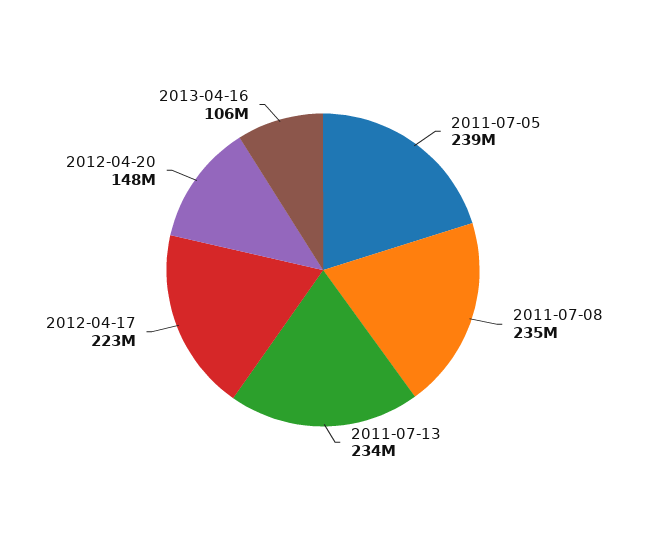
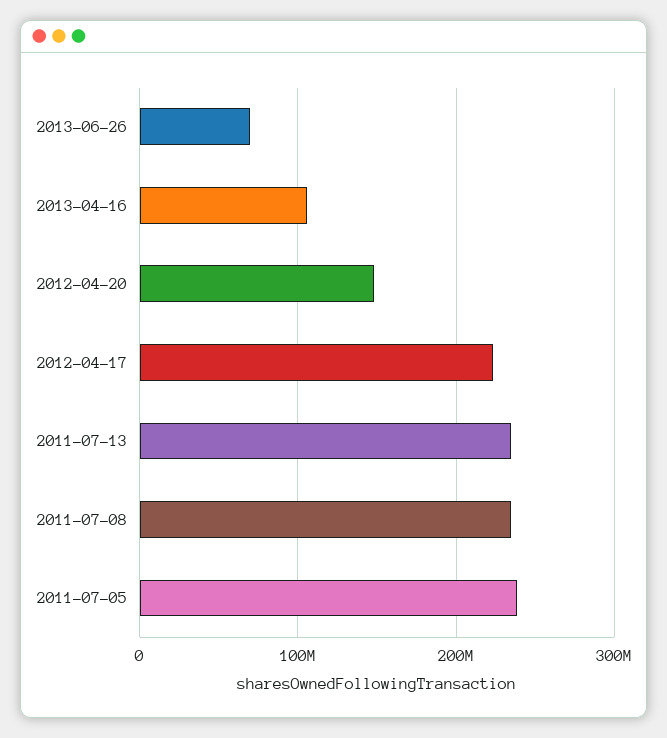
2013-06-26: none -> 70000000

